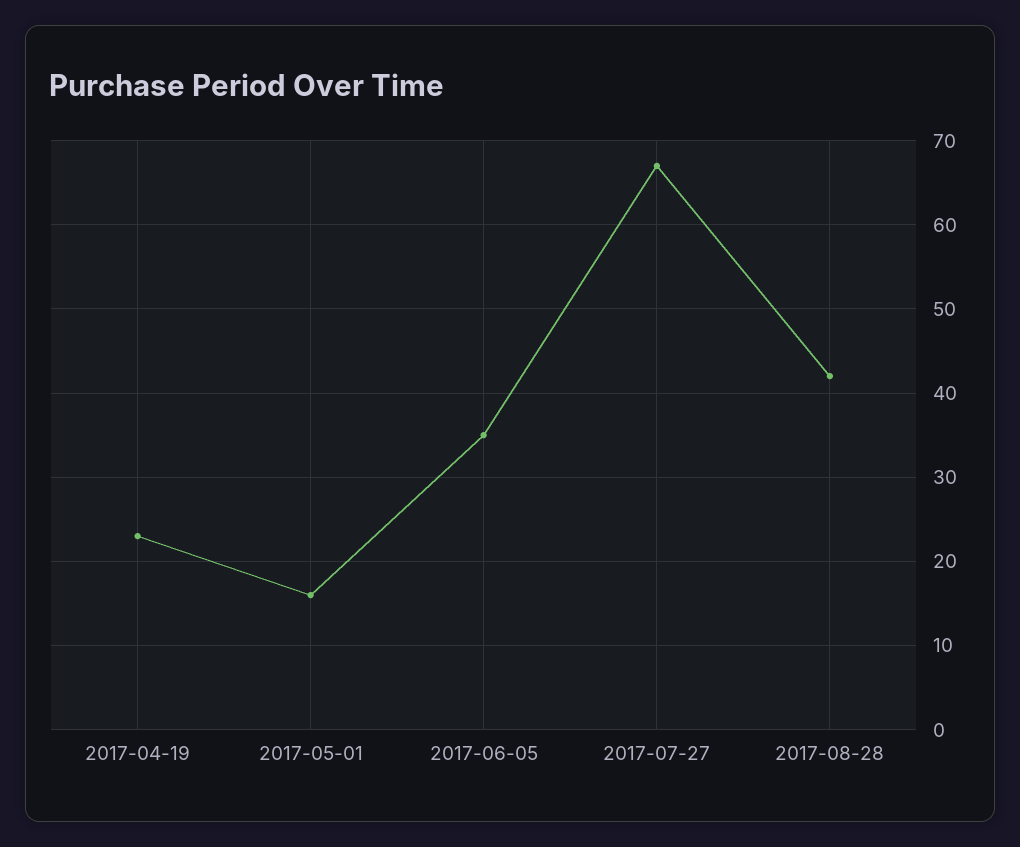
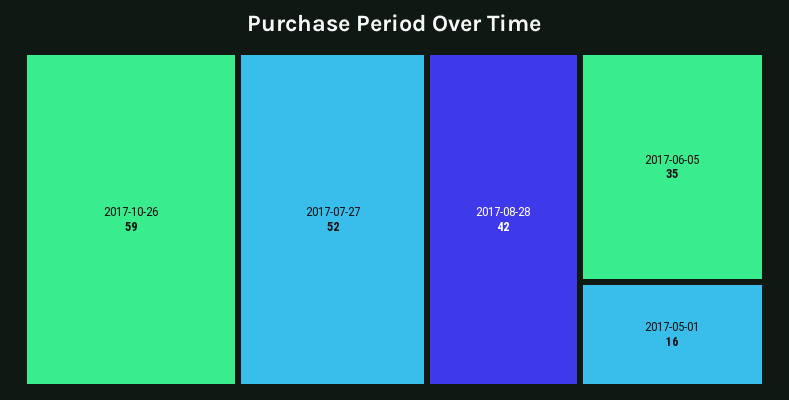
2017-04-19: 23 -> none
2017-07-27: 67 -> 52
2017-10-26: none -> 59

